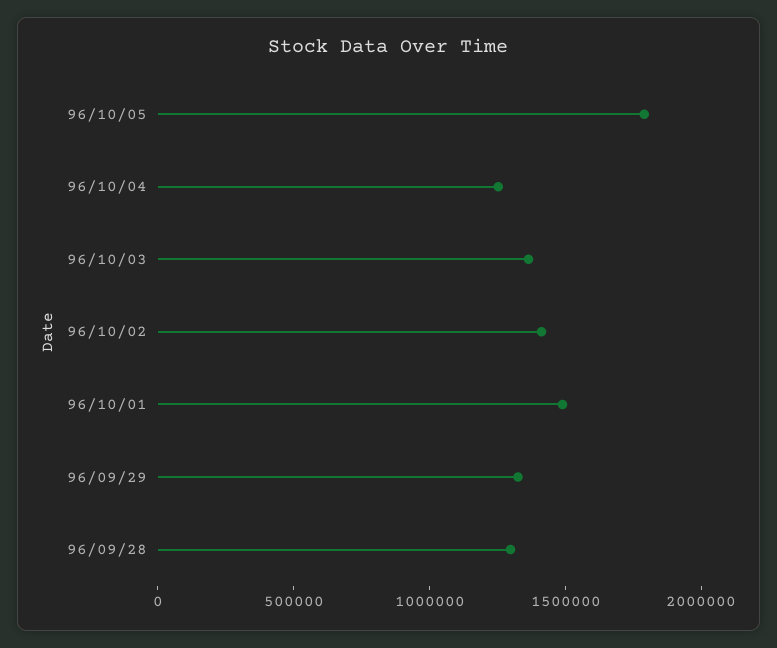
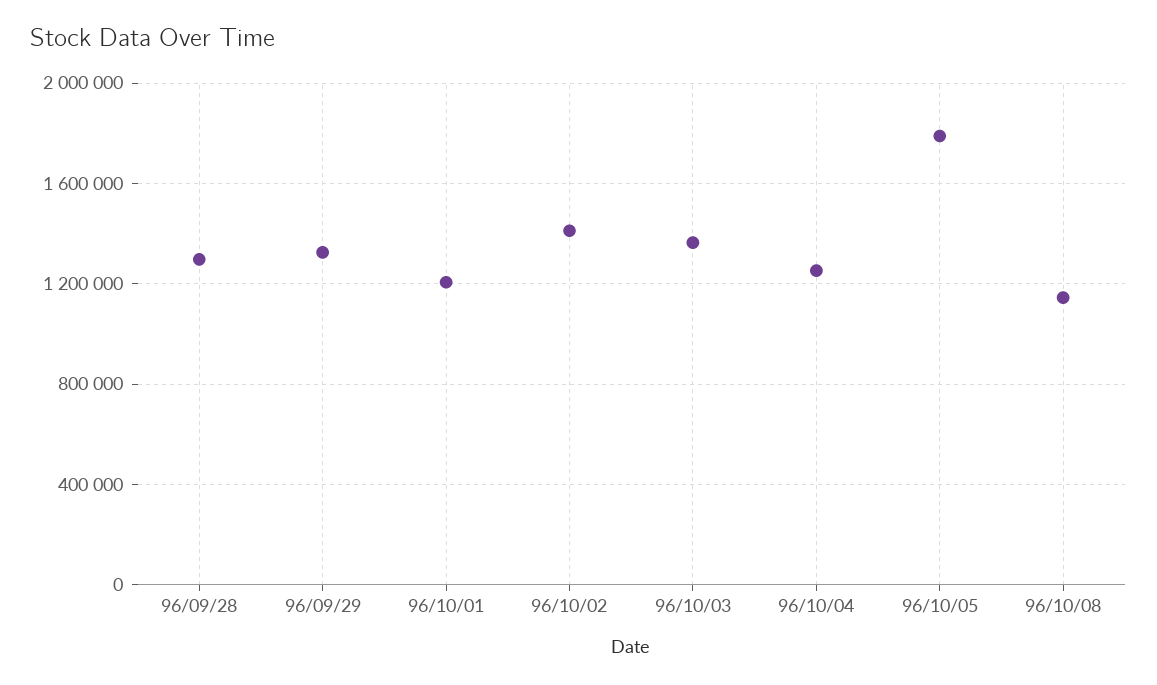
96/10/01: 1500000 -> 1200000
96/10/08: none -> 1150000

